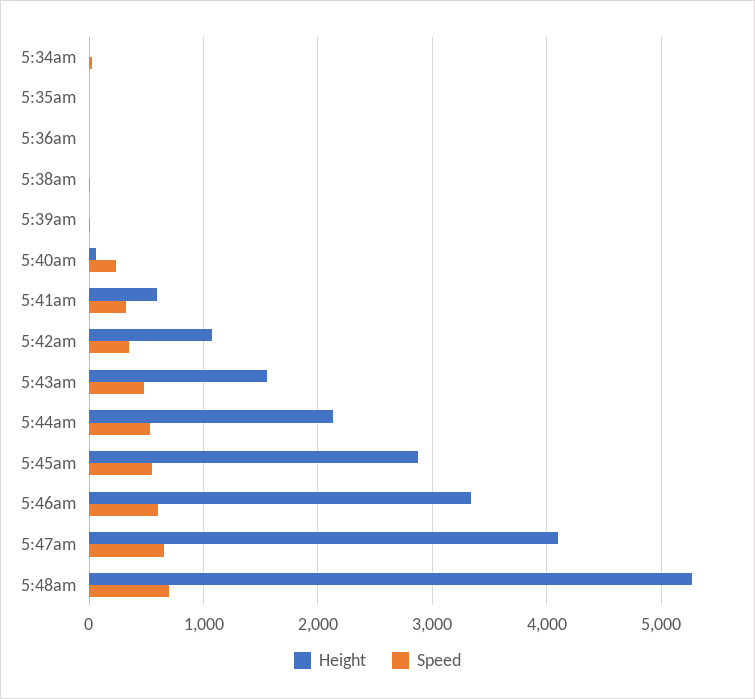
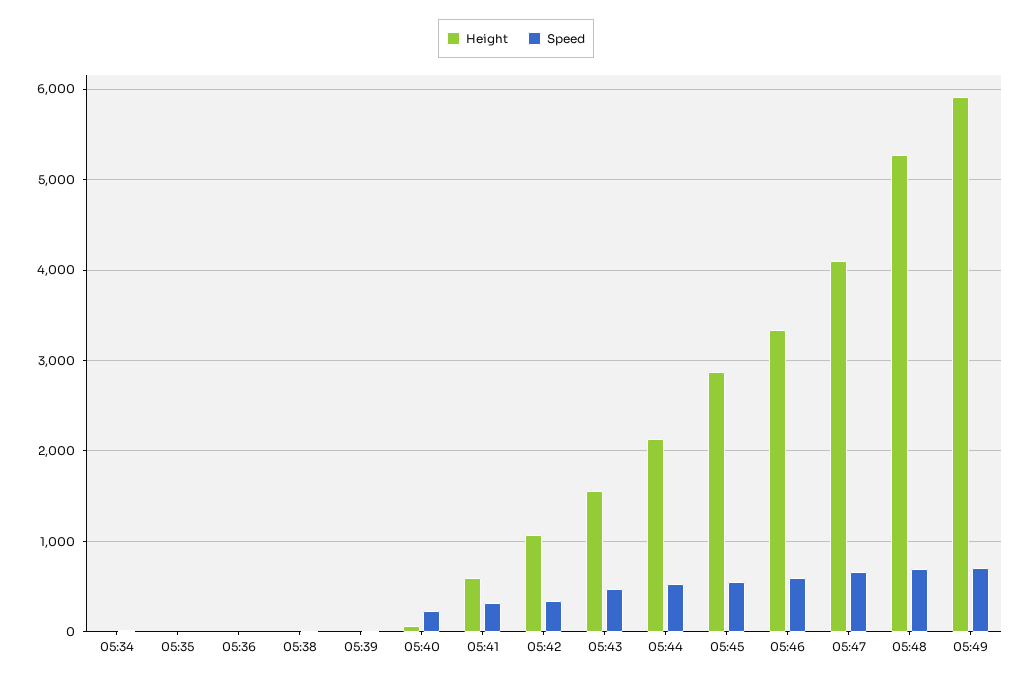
Height, 05:49: none -> 5900
Speed, 05:49: none -> 700

